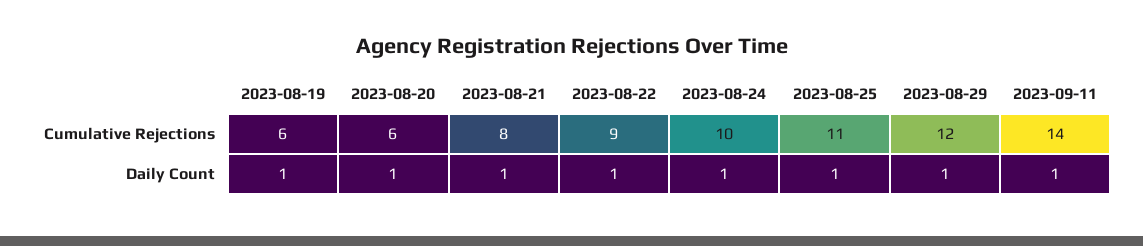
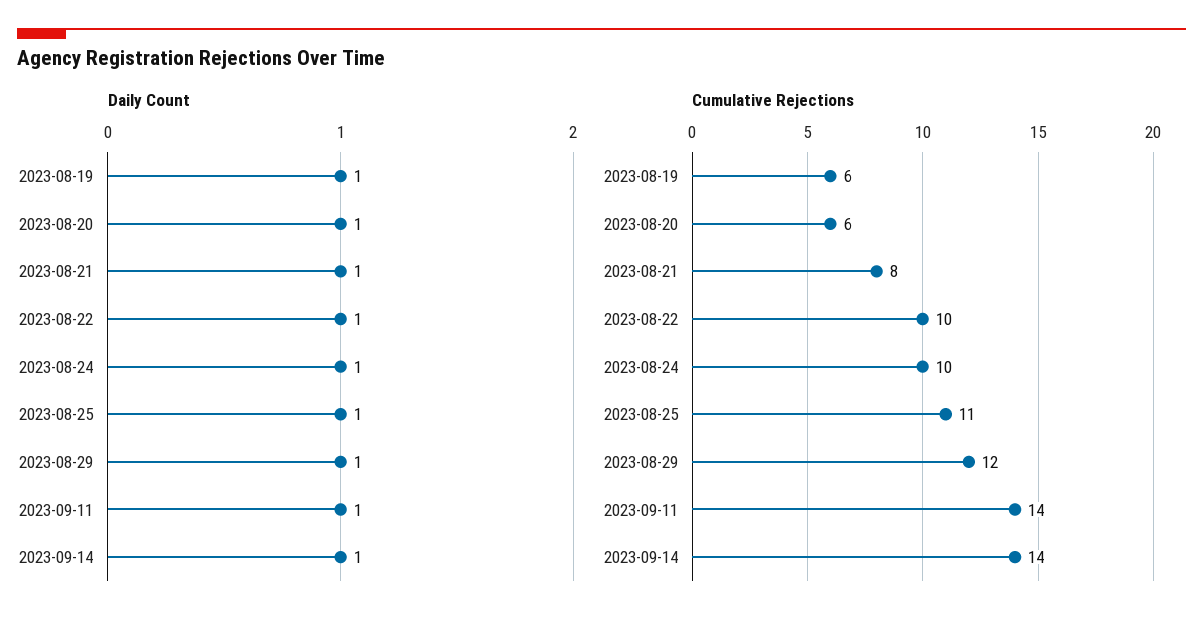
Cumulative Rejections, 2023-08-22: 9 -> 10
Daily Count, 2023-09-14: none -> 1
Cumulative Rejections, 2023-09-14: none -> 14

